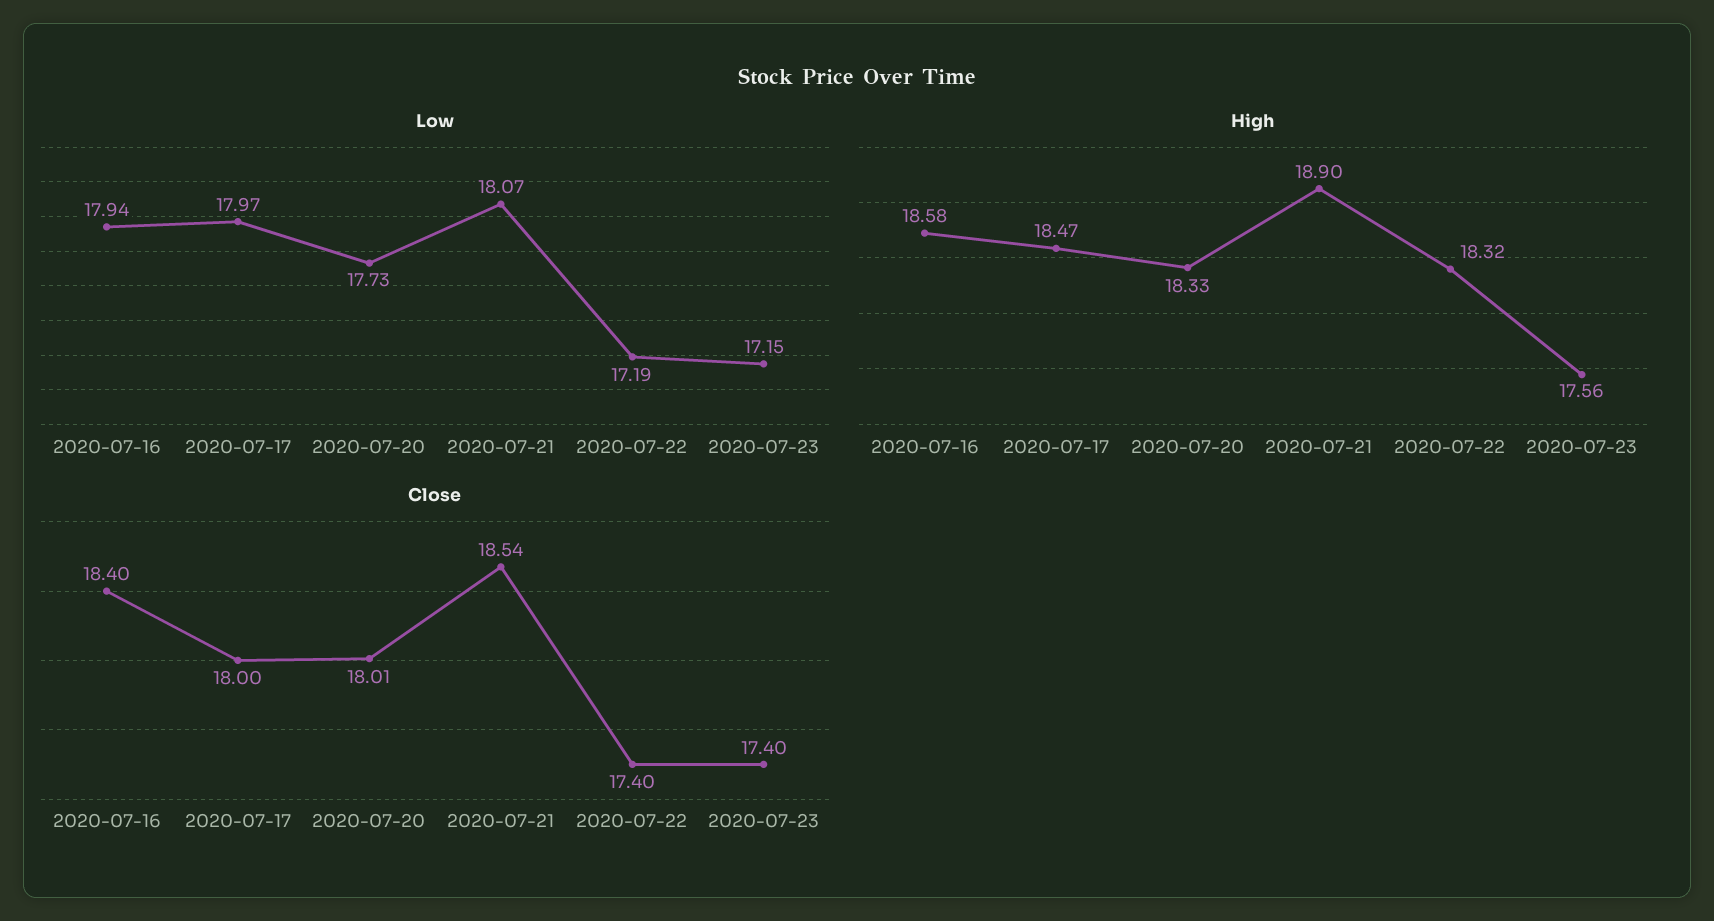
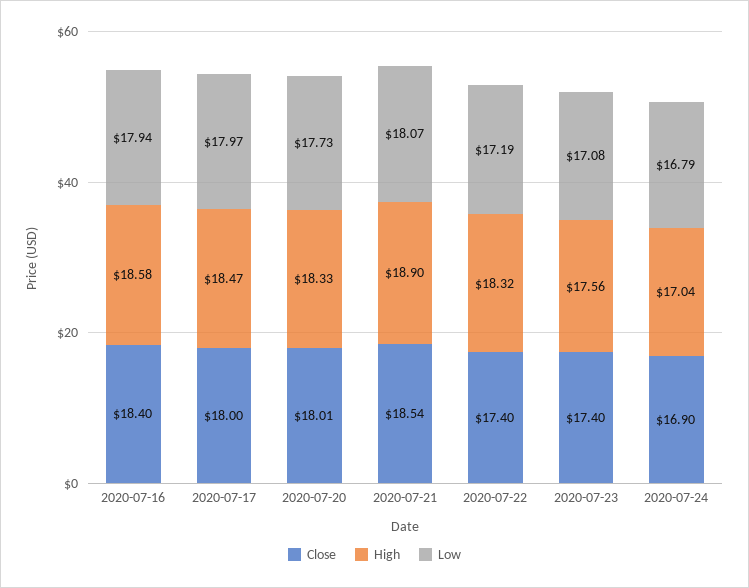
Low, 2020-07-23: 17.15 -> 17.08
Close, 2020-07-24: none -> 16.9
High, 2020-07-24: none -> 17.04
Low, 2020-07-24: none -> 16.79

